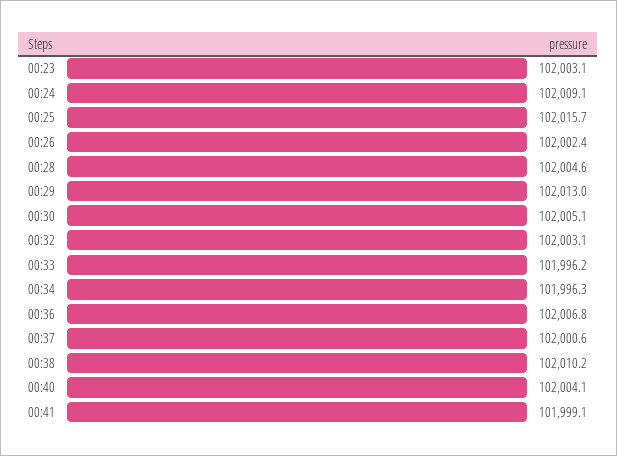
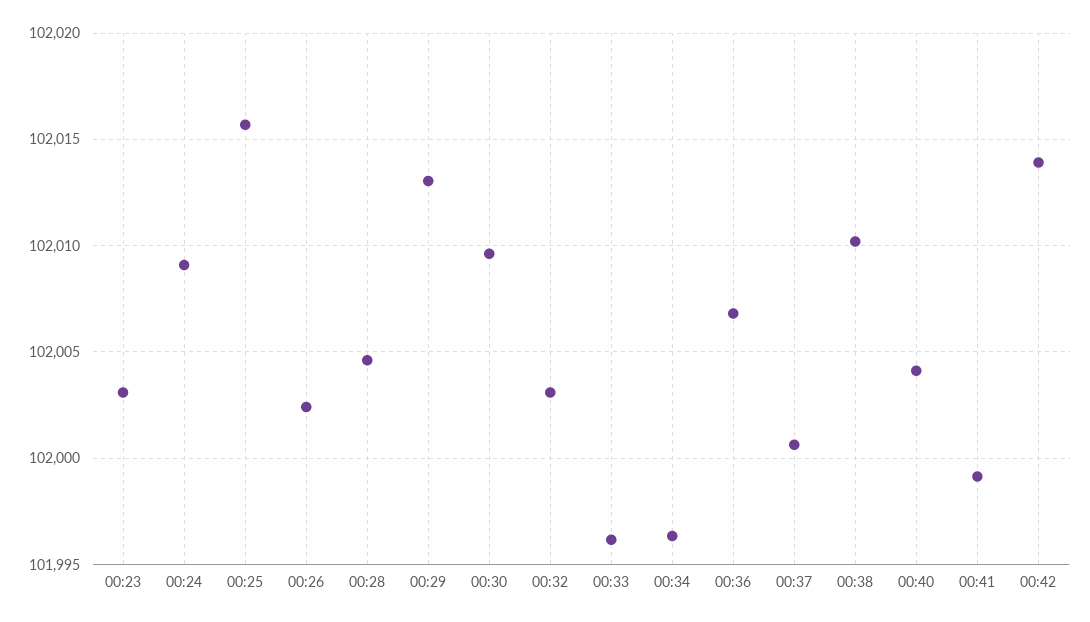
00:30: 102005.1 -> 102009.5
00:42: none -> 102014

